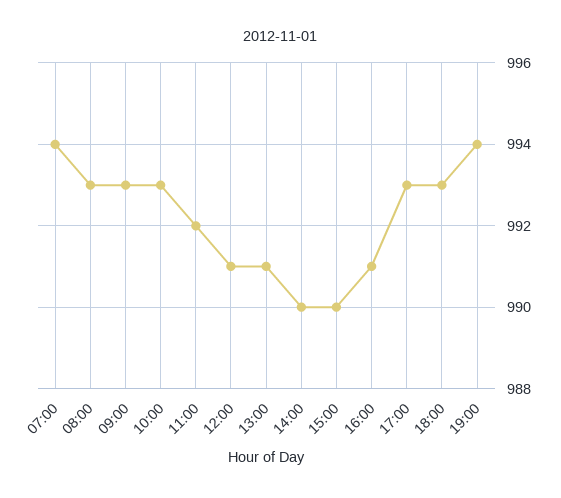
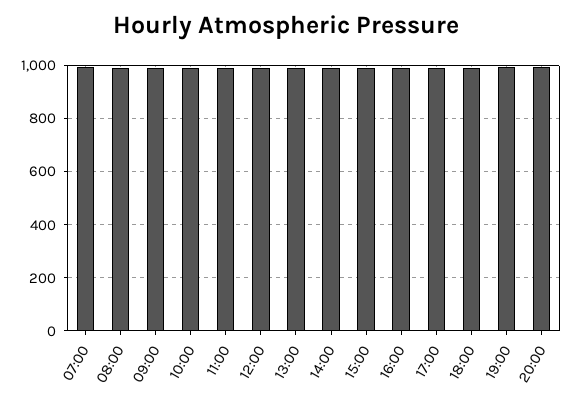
20:00: none -> 1000

